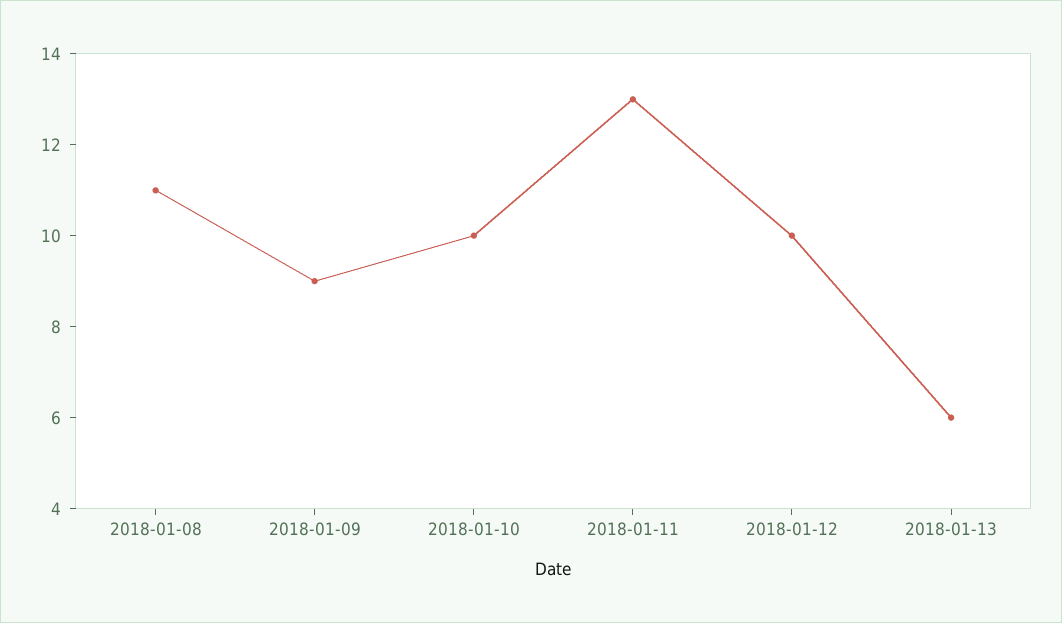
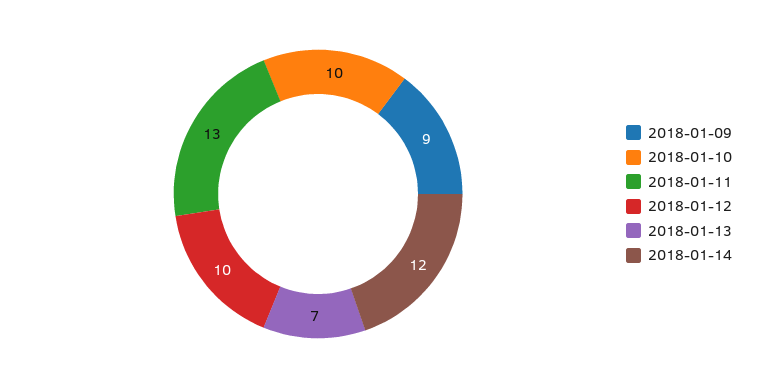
2018-01-08: 11 -> none
2018-01-13: 6 -> 7
2018-01-14: none -> 12

